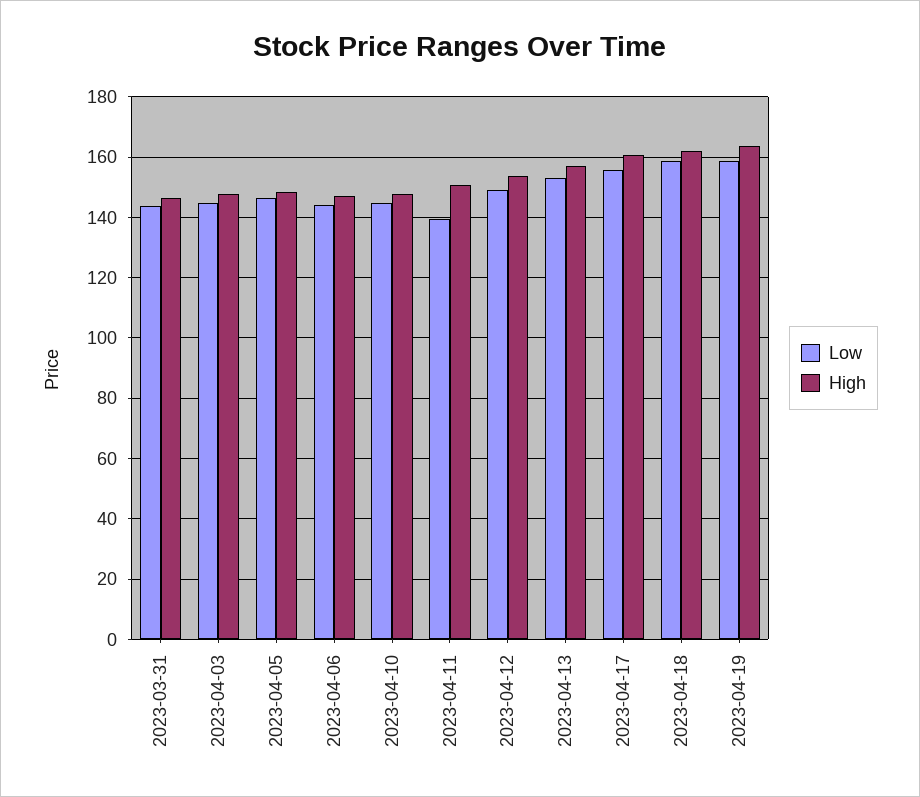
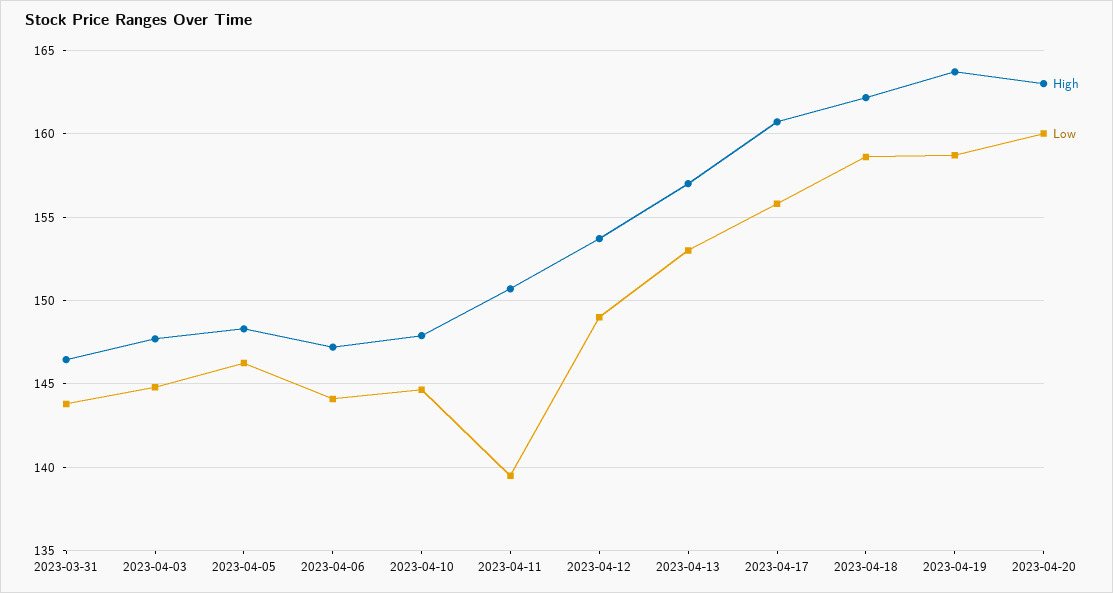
High, 2023-04-20: none -> 163
Low, 2023-04-20: none -> 160

